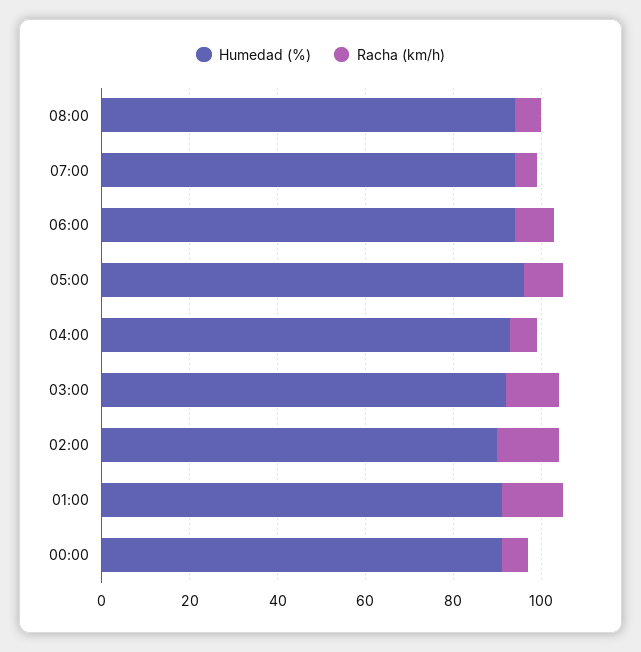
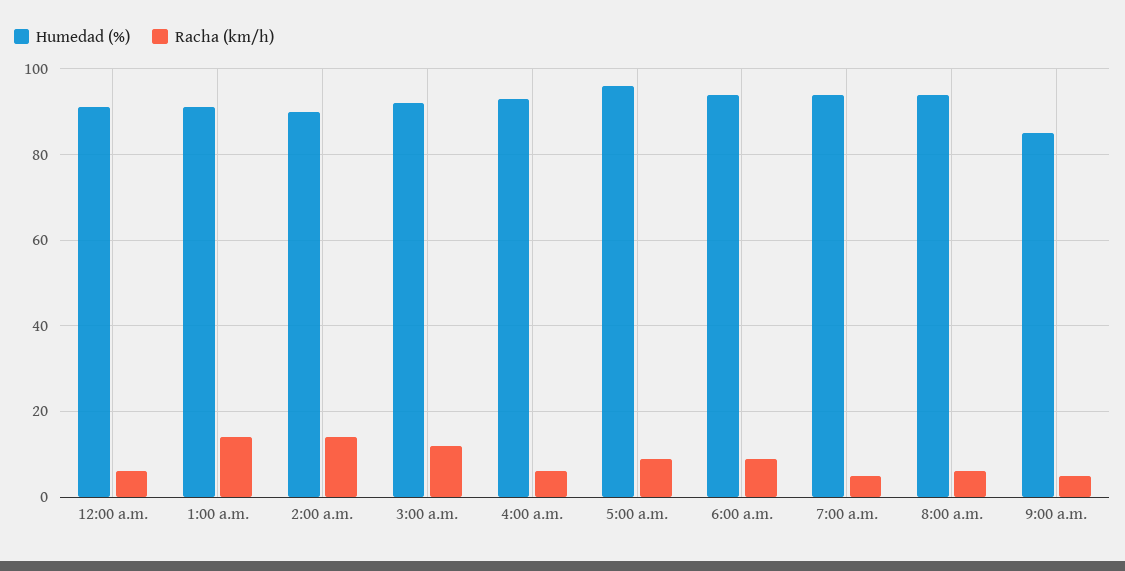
Humedad (%), 9:00 a.m.: none -> 85
Racha (km/h), 9:00 a.m.: none -> 5

